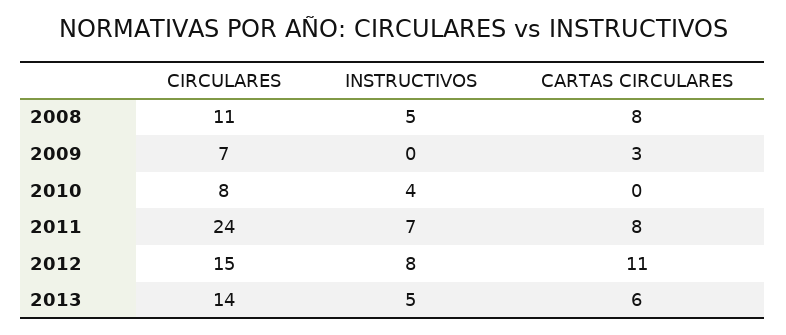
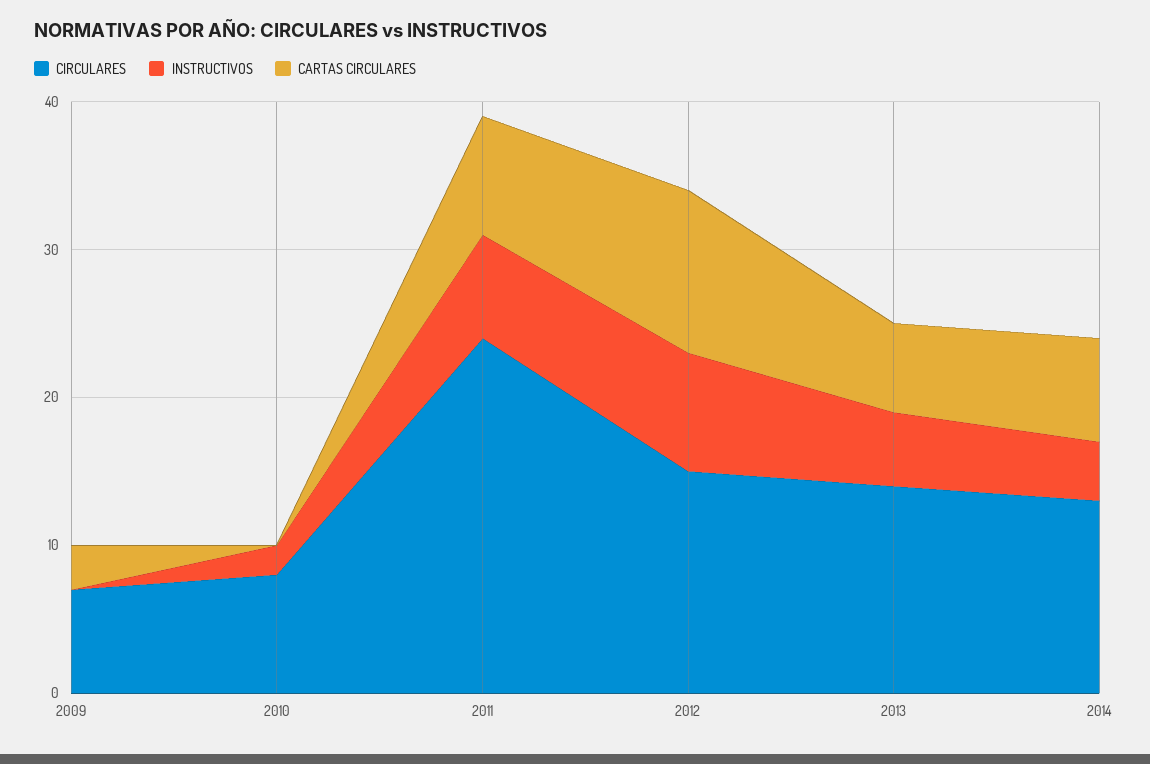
CIRCULARES, 2008: 11 -> none
INSTRUCTIVOS, 2008: 5 -> none
CARTAS CIRCULARES, 2008: 8 -> none
INSTRUCTIVOS, 2010: 4 -> 2
CIRCULARES, 2014: none -> 13
INSTRUCTIVOS, 2014: none -> 4
CARTAS CIRCULARES, 2014: none -> 7

